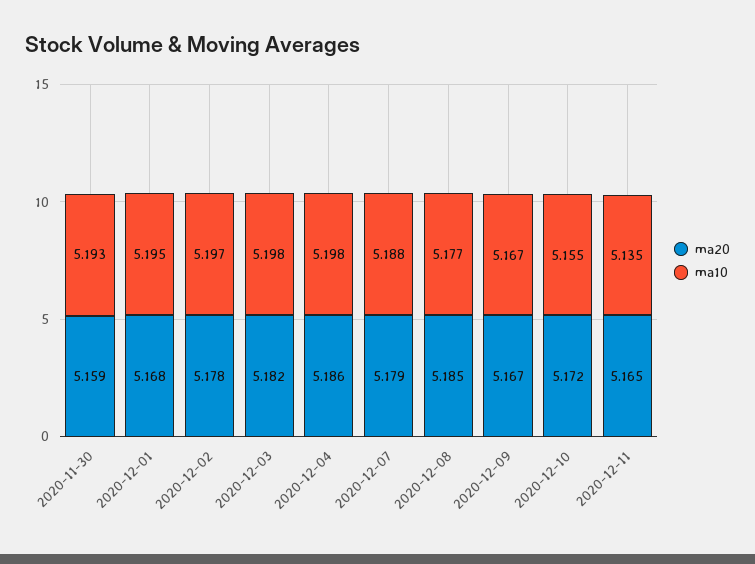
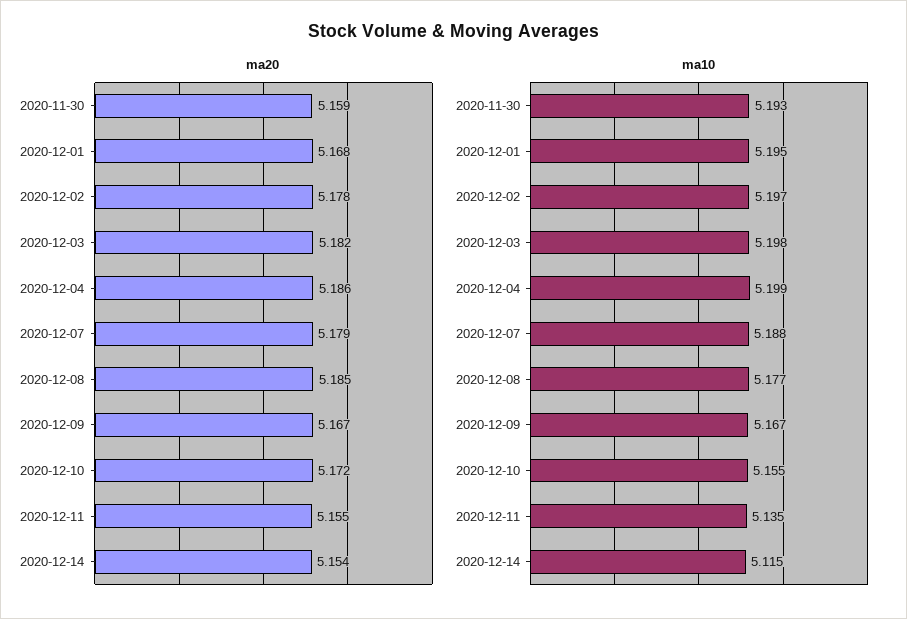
ma10, 2020-12-04: 5.198 -> 5.199
ma20, 2020-12-11: 5.165 -> 5.155
ma20, 2020-12-14: none -> 5.154
ma10, 2020-12-14: none -> 5.115

